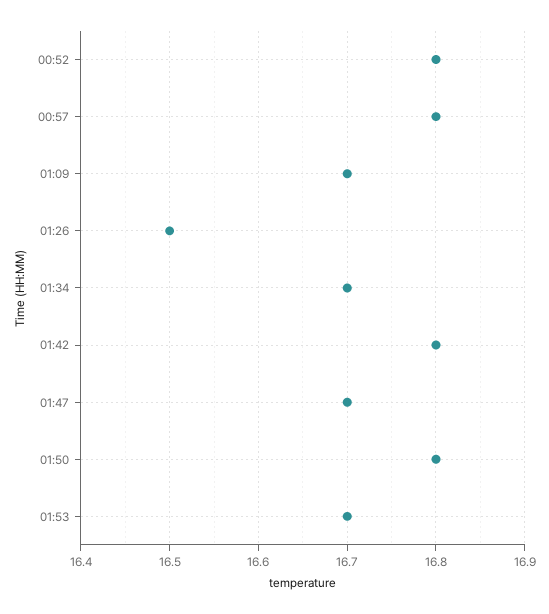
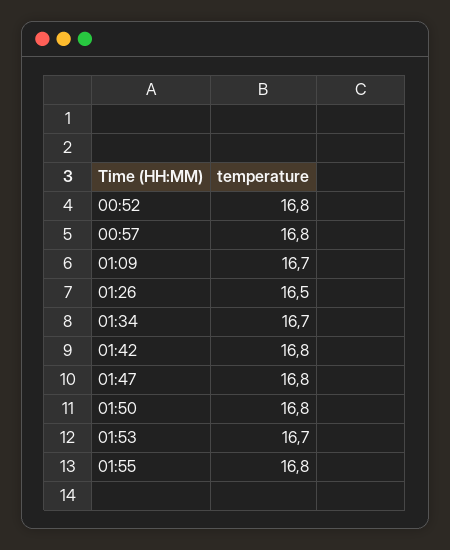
01:47: 16.7 -> 16.8
01:55: none -> 16.8

